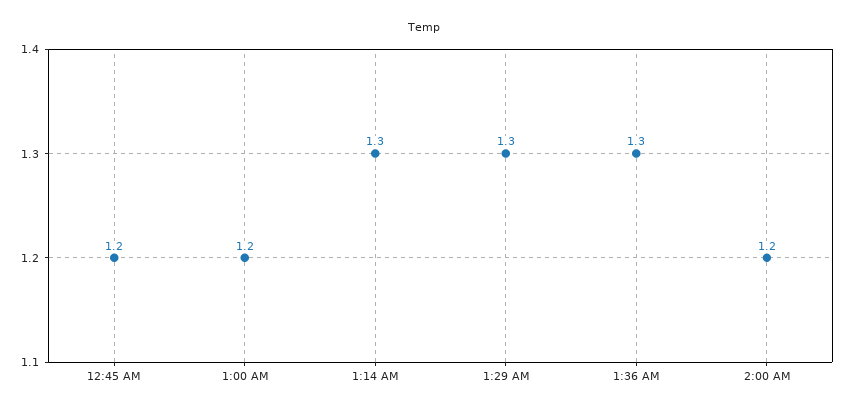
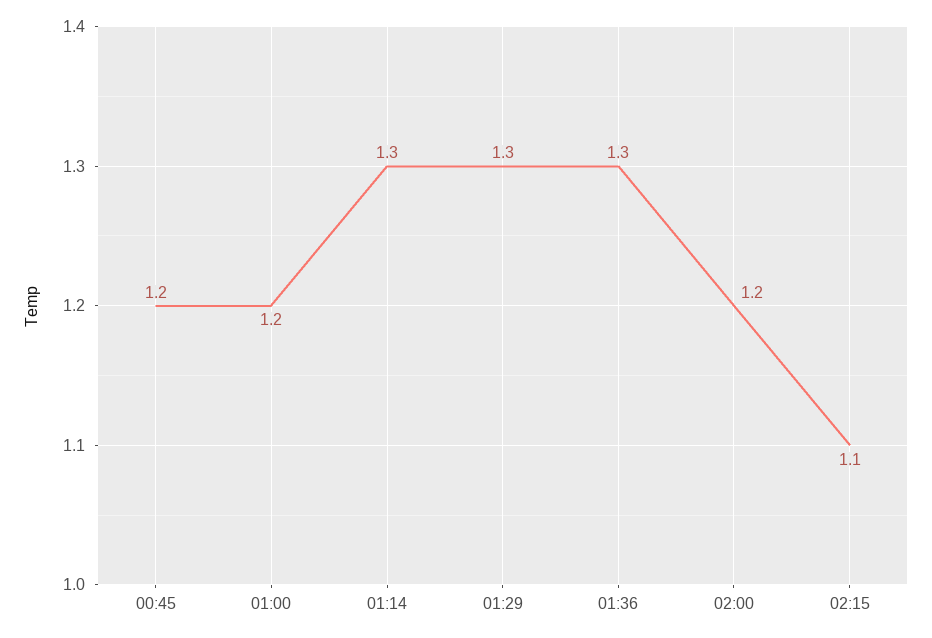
02:15: none -> 1.1

